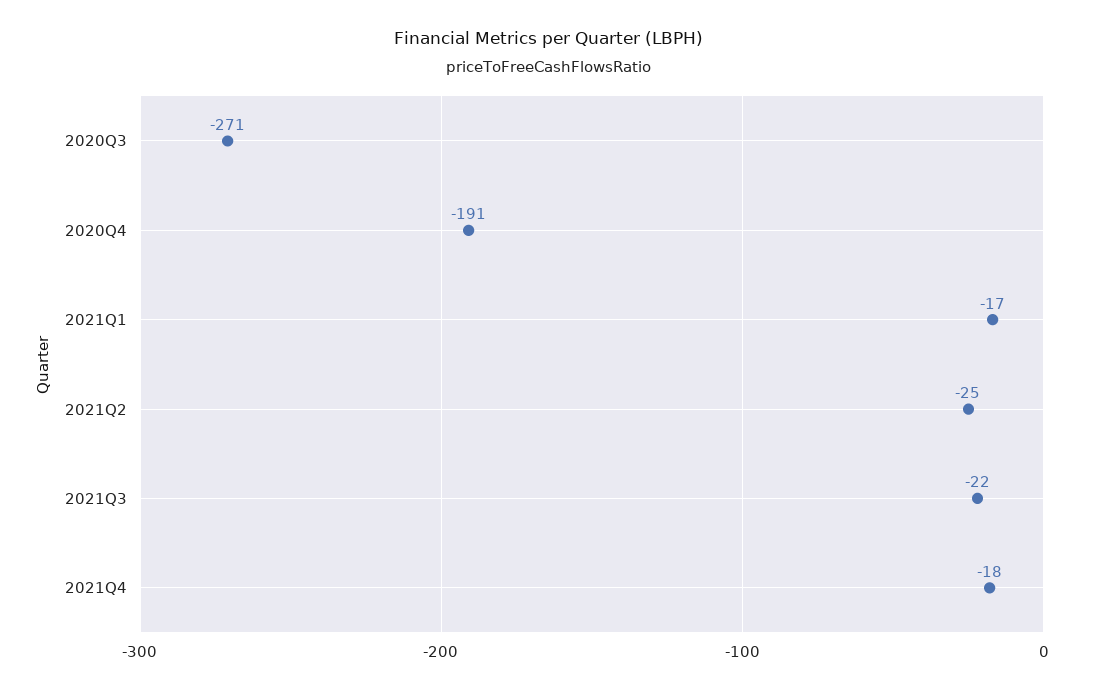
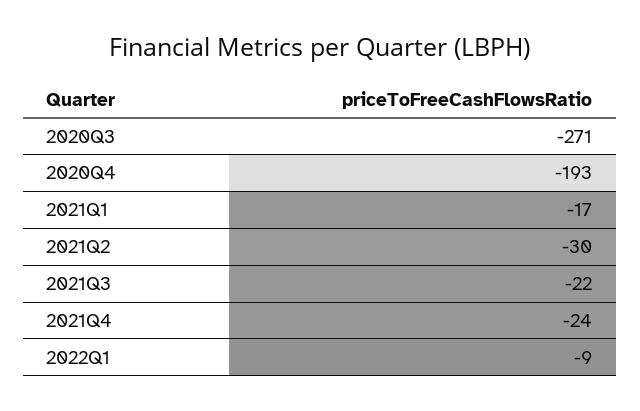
2020Q4: -191 -> -193
2021Q2: -25 -> -30
2021Q4: -18 -> -24
2022Q1: none -> -9

